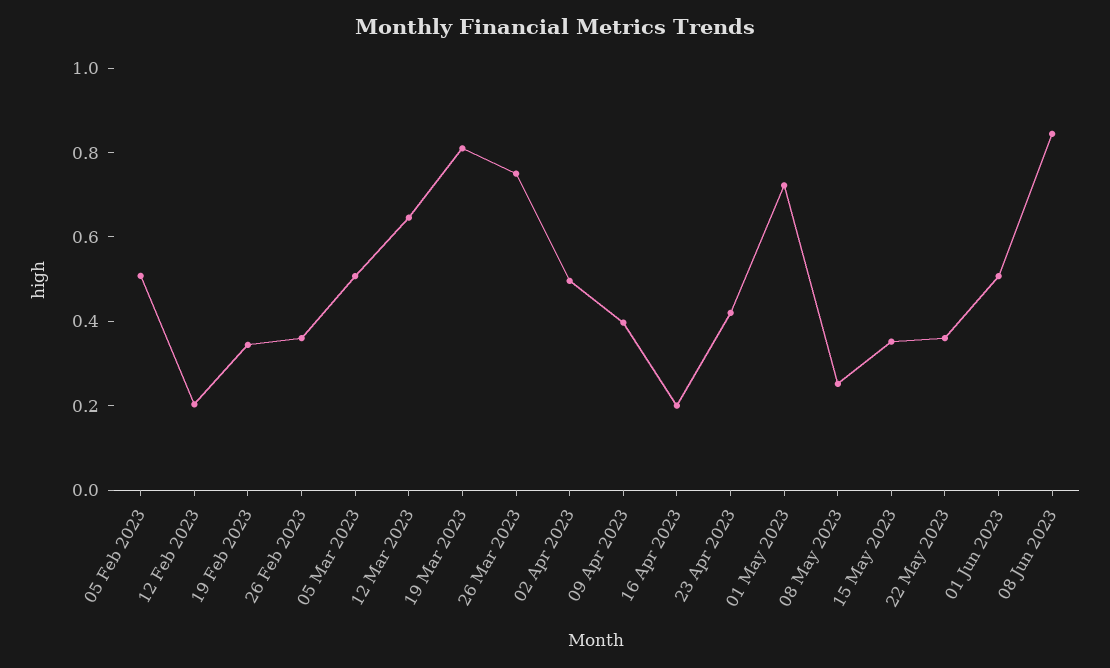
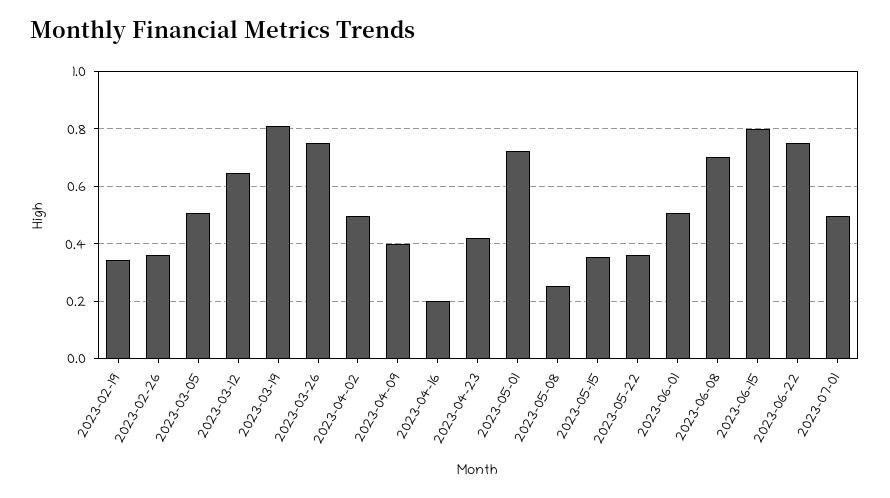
05 Feb 2023: 0.5 -> none
12 Feb 2023: 0.2 -> none
08 Jun 2023: 0.85 -> 0.7
2023-06-15: none -> 0.8
2023-06-22: none -> 0.75
2023-07-01: none -> 0.5

